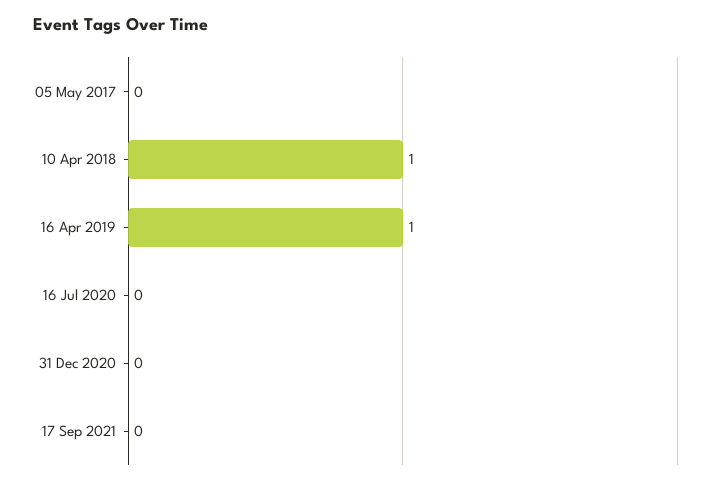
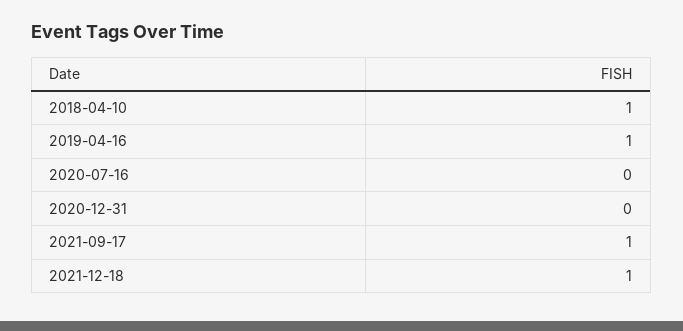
05 May 2017: 0 -> none
17 Sep 2021: 0 -> 1
2021-12-18: none -> 1

